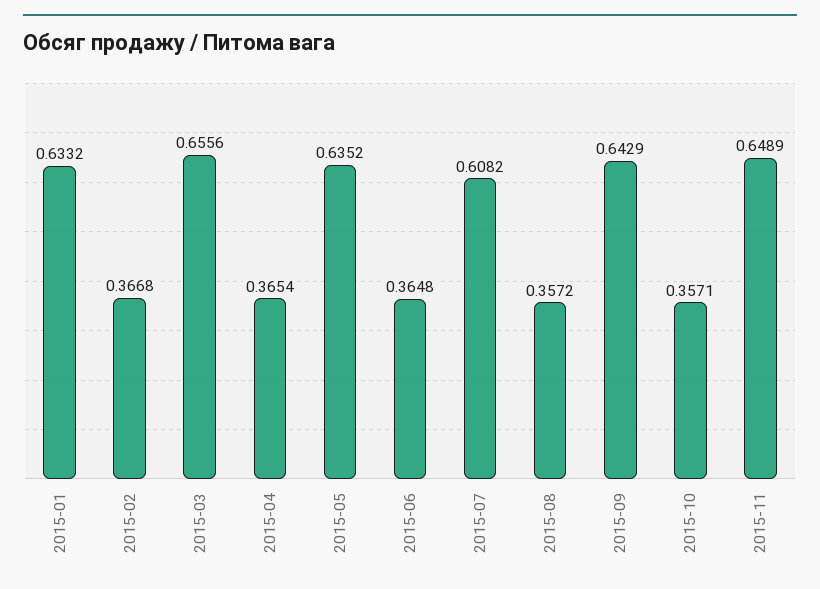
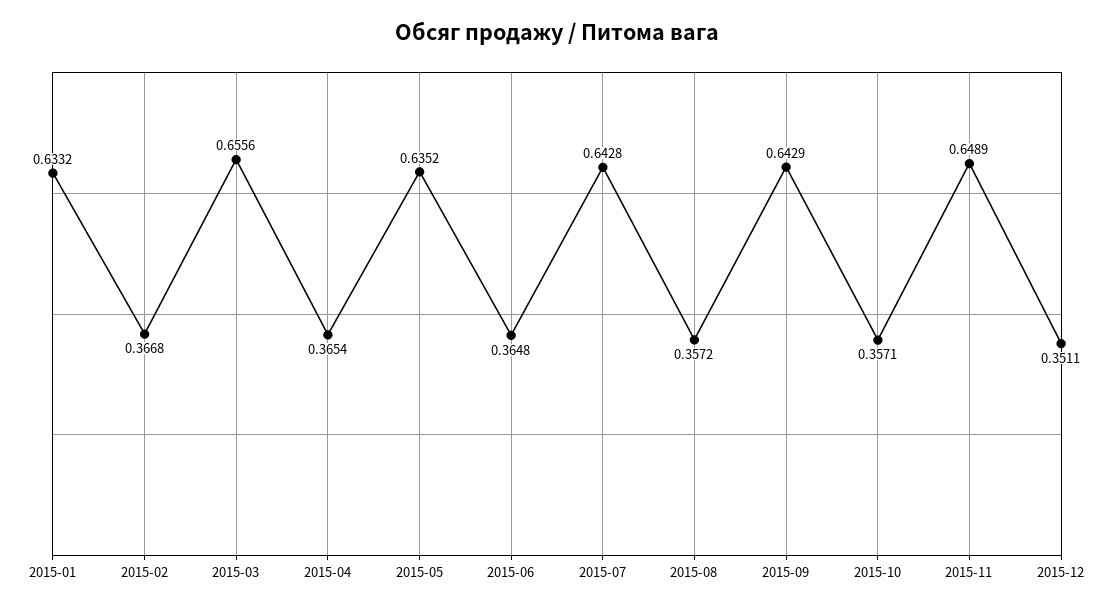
2015-07: 0.6082 -> 0.6428
2015-12: none -> 0.3511

